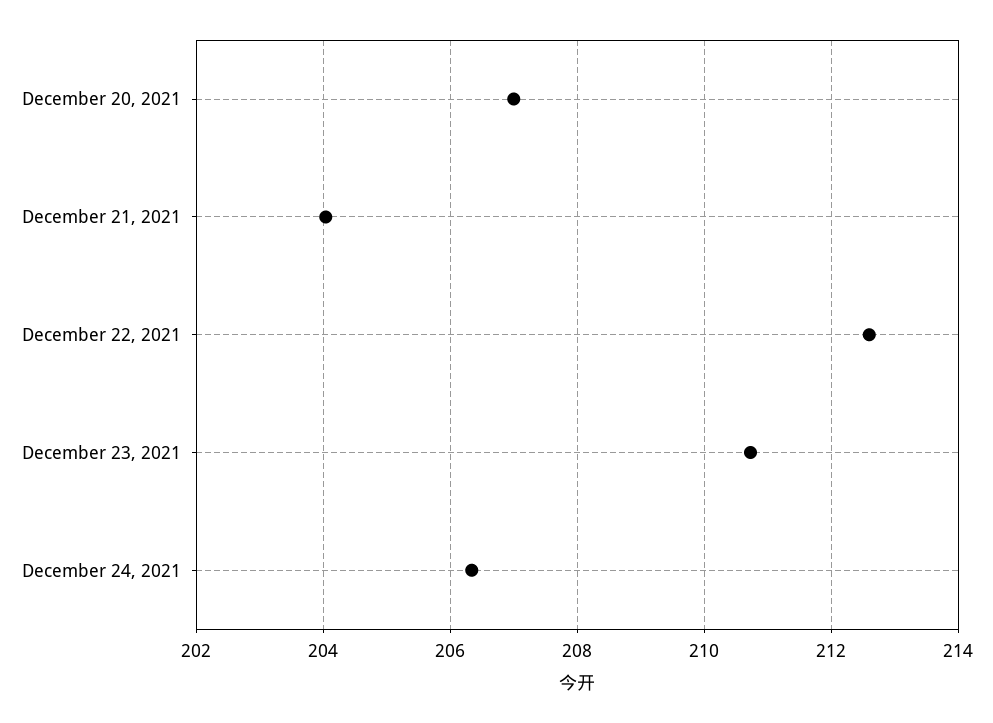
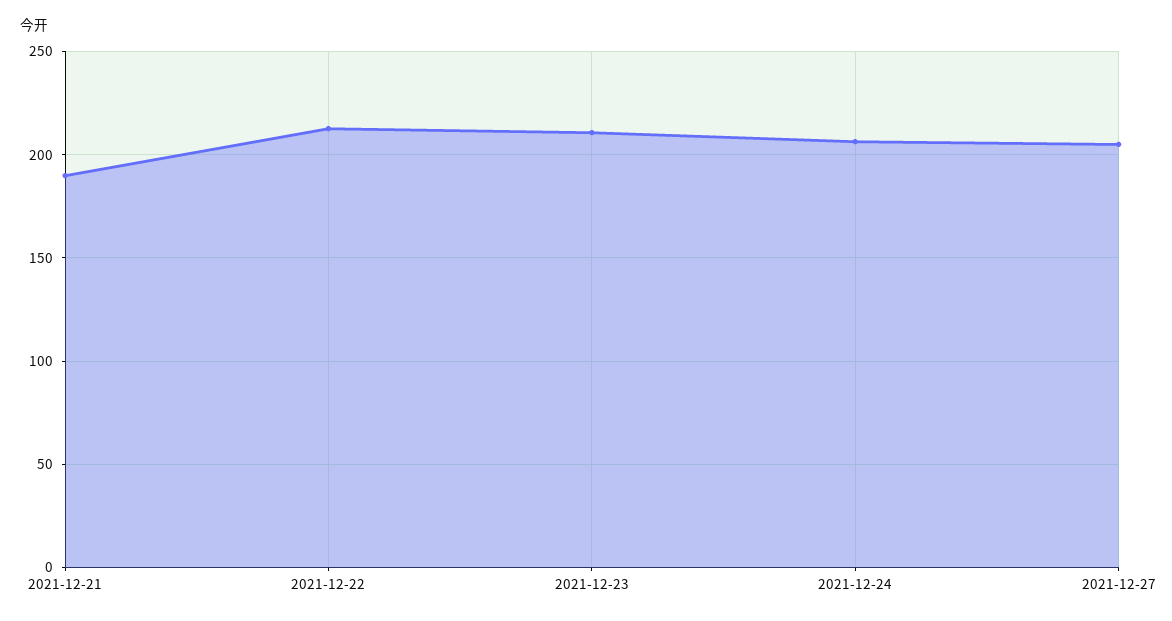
December 20, 2021: 207 -> none
December 21, 2021: 204 -> 190
2021-12-27: none -> 205

